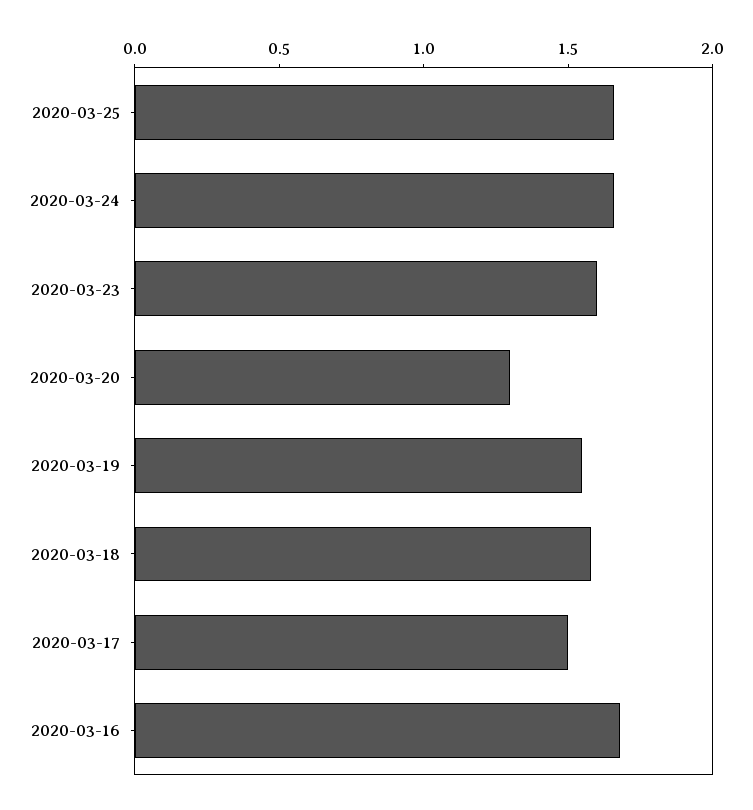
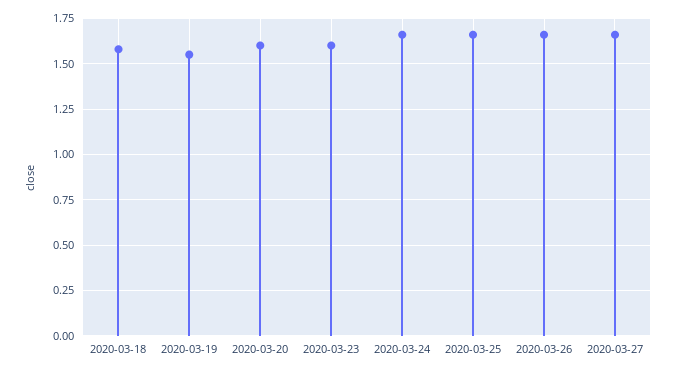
2020-03-20: 1.3 -> 1.6
2020-03-17: 1.5 -> none
2020-03-16: 1.7 -> none
2020-03-26: none -> 1.65
2020-03-27: none -> 1.65

